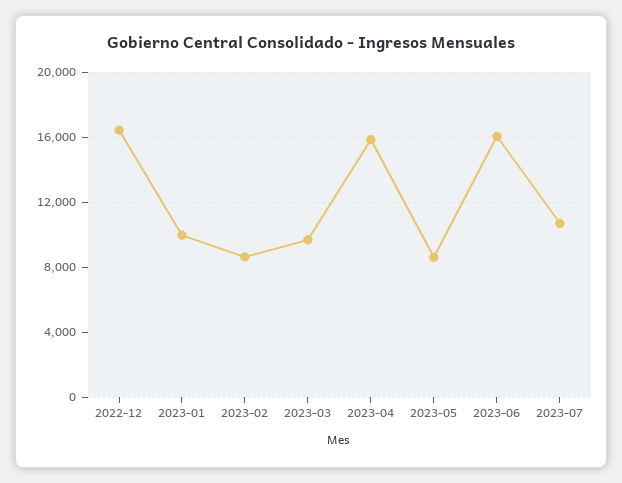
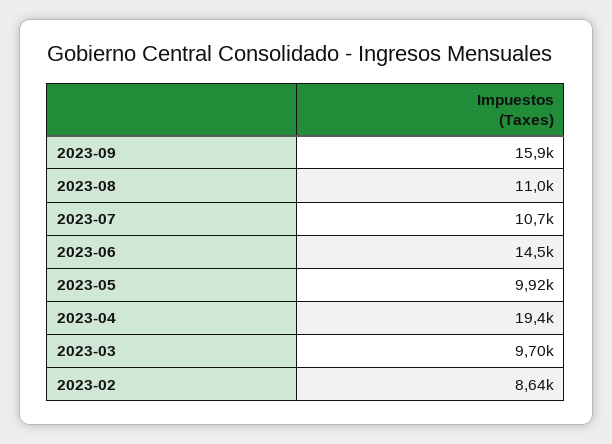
2022-12: 16500 -> none
2023-01: 10000 -> none
2023-04: 16000 -> 19400
2023-05: 8500 -> 9920
2023-06: 16000 -> 14500
2023-09: none -> 15900
2023-08: none -> 11000

